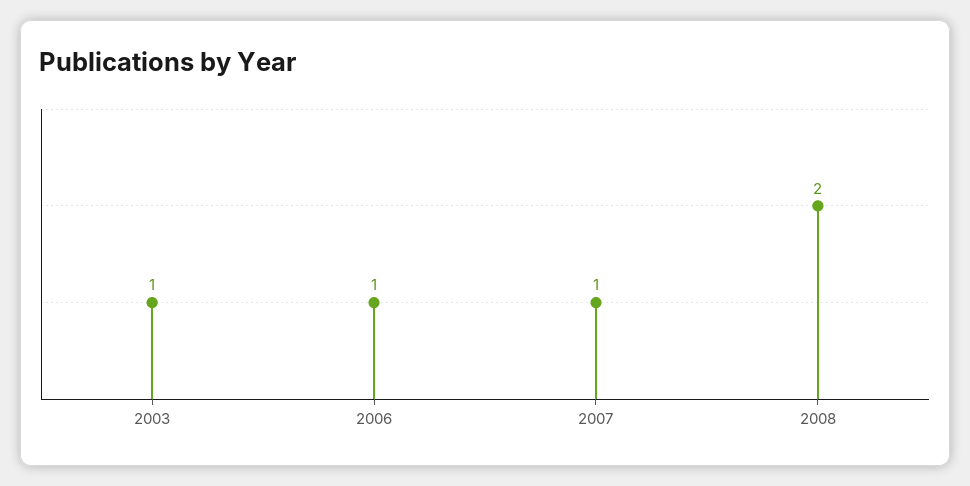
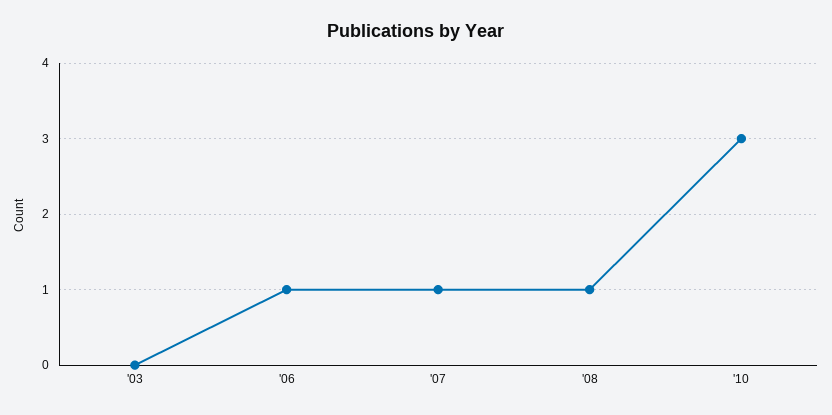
2003: 1 -> 0
2008: 2 -> 1
'10: none -> 3

